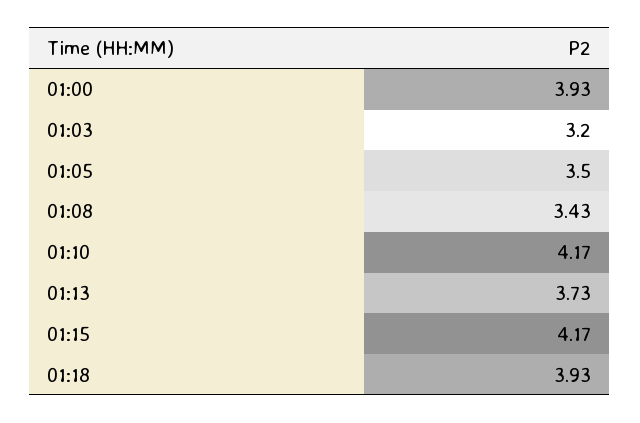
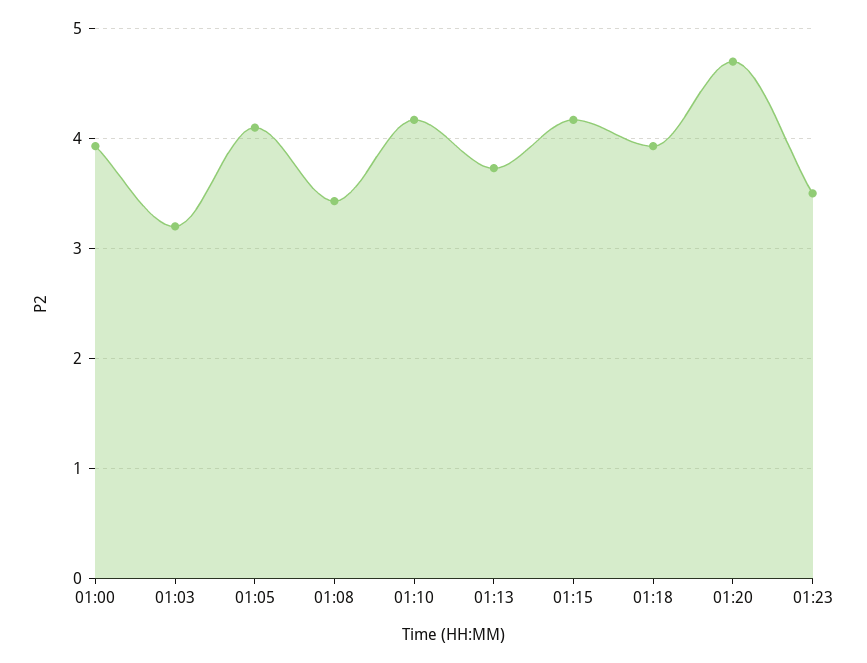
01:05: 3.5 -> 4.1
01:20: none -> 4.7
01:23: none -> 3.5

